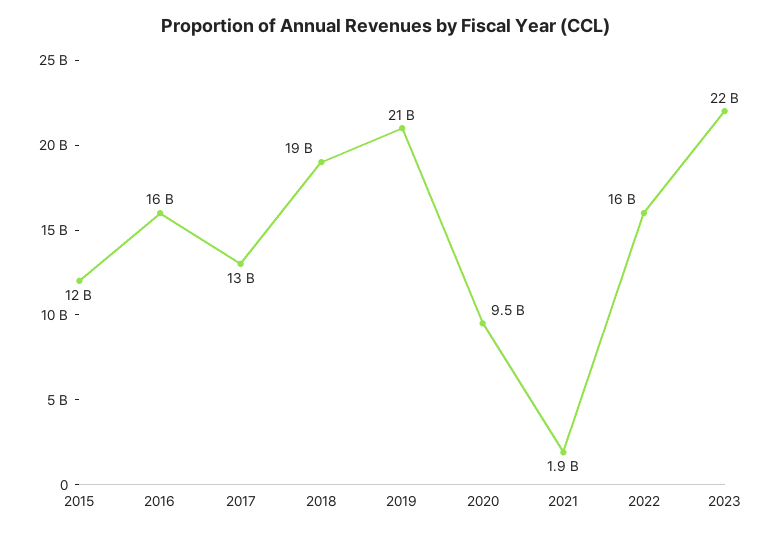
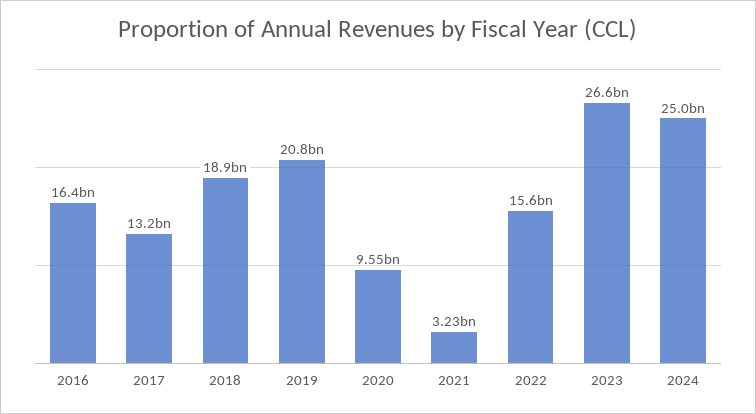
2015: 12000000000 -> none
2021: 1900000000 -> 3230000000
2023: 22000000000 -> 26600000000
2024: none -> 25000000000

